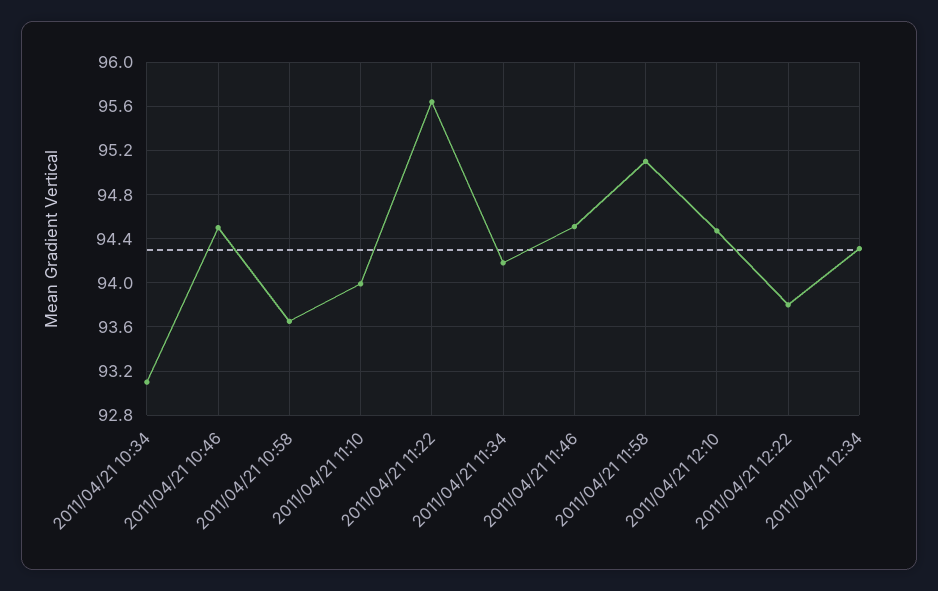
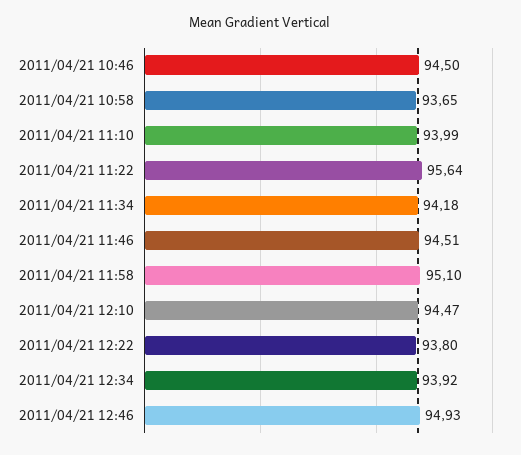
2011/04/21 10:34: 93.1 -> none
2011/04/21 12:34: 94.3 -> 93.92
2011/04/21 12:46: none -> 94.93

